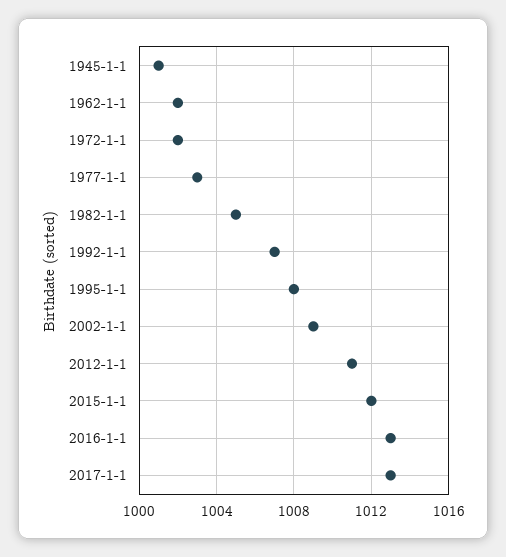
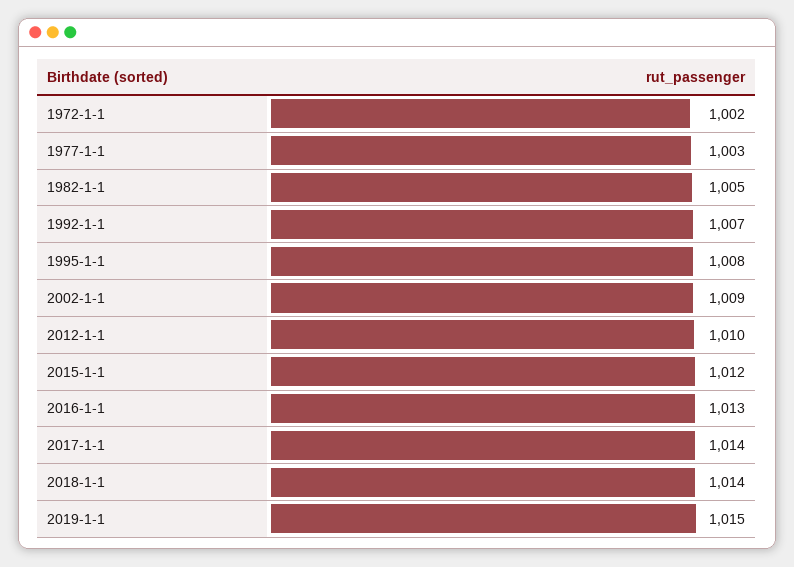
1945-1-1: 1001 -> none
1962-1-1: 1002 -> none
2012-1-1: 1011 -> 1010
2017-1-1: 1013 -> 1014
2018-1-1: none -> 1014
2019-1-1: none -> 1015

